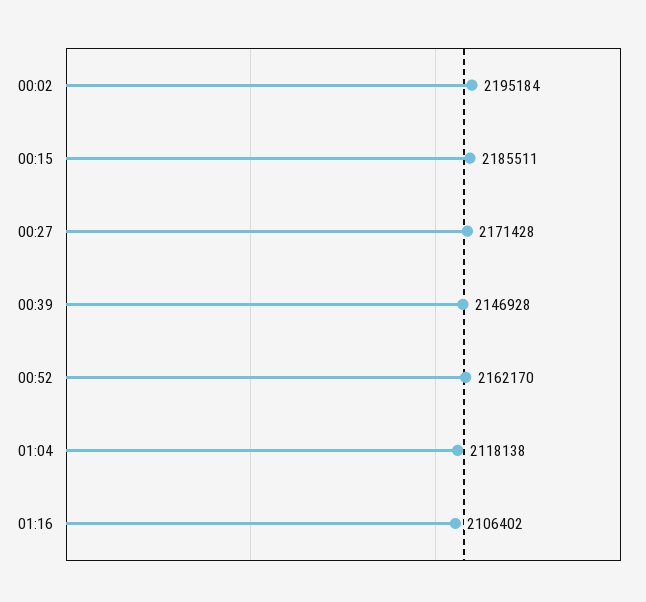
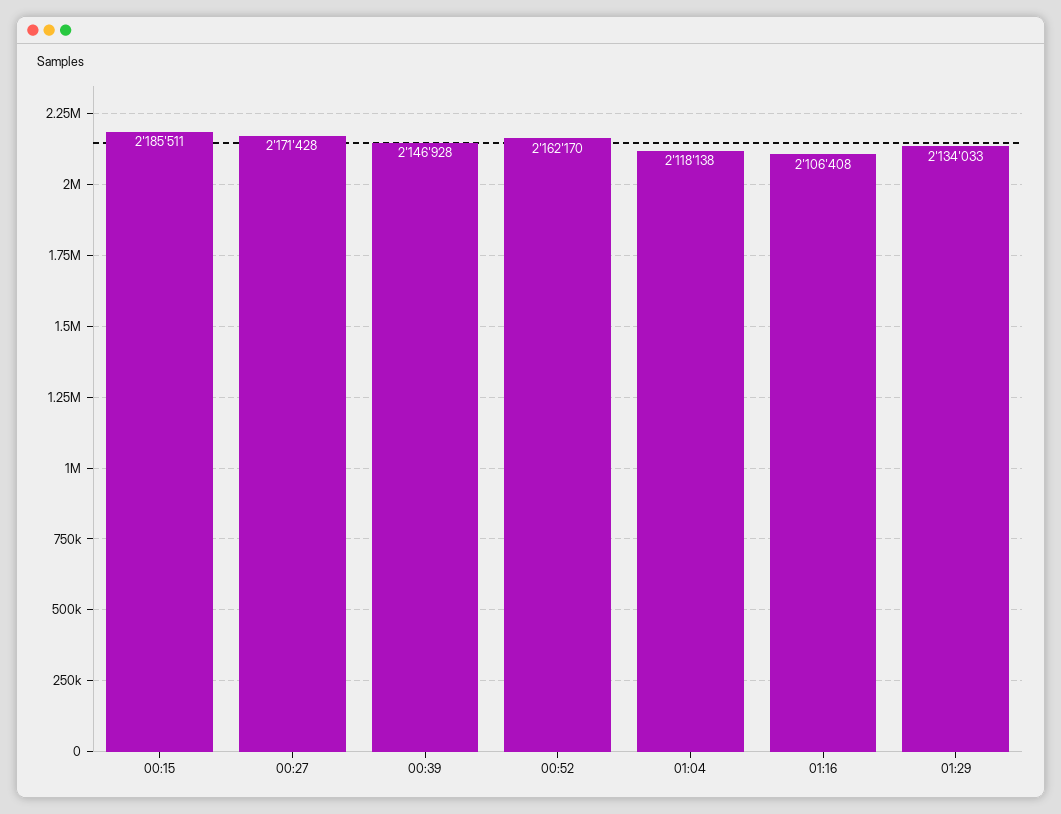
00:02: 2195184 -> none
01:16: 2106402 -> 2106408
01:29: none -> 2134033

